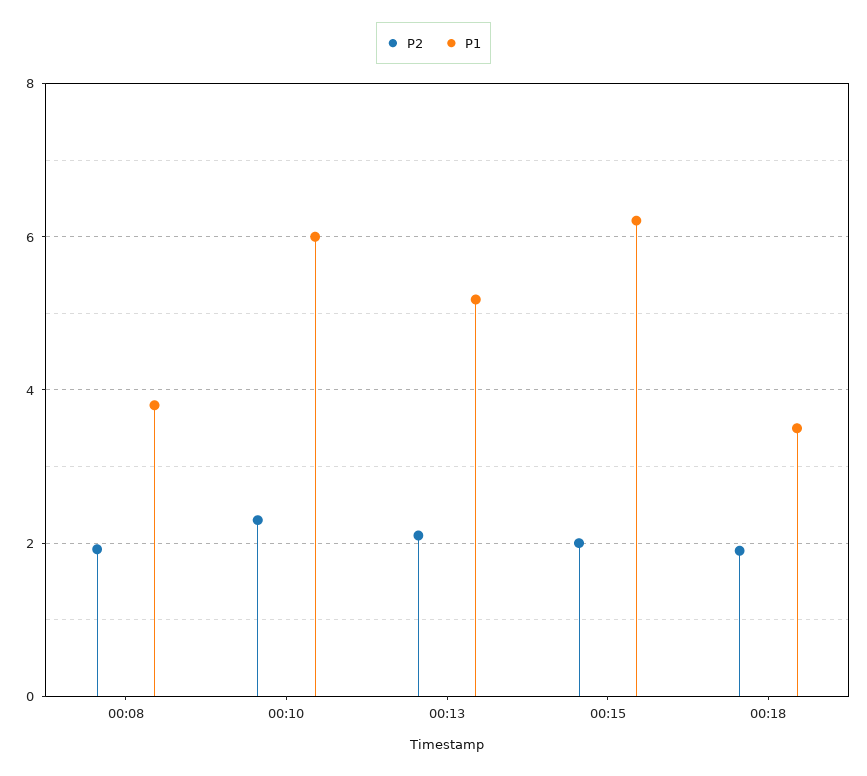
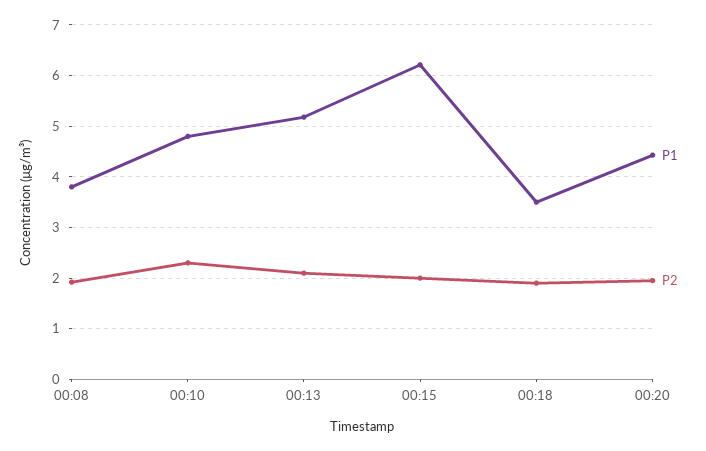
P1, 00:10: 6 -> 4.8
P1, 00:20: none -> 4.4
P2, 00:20: none -> 2

